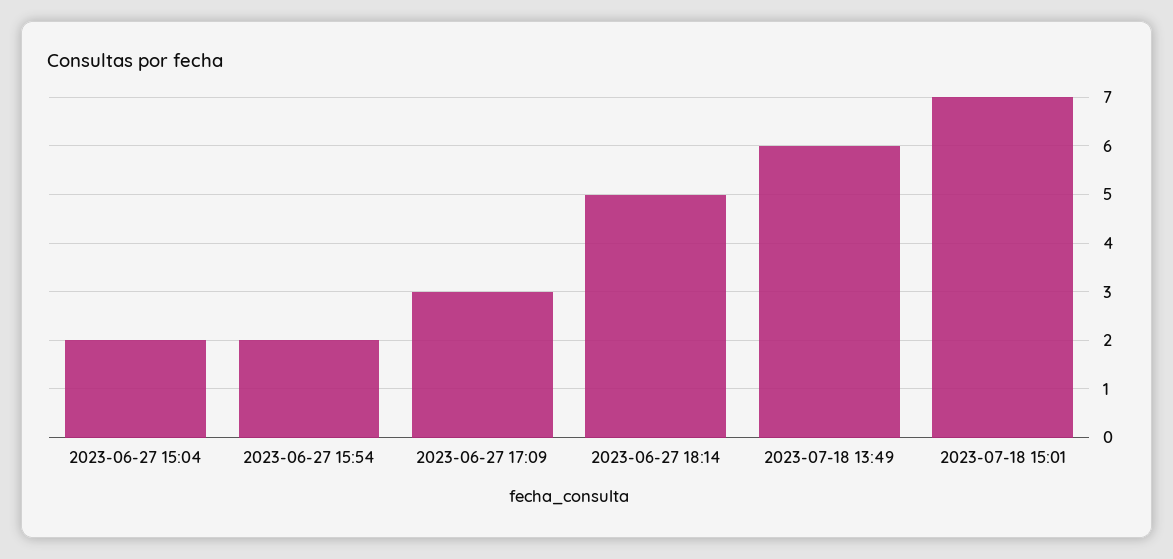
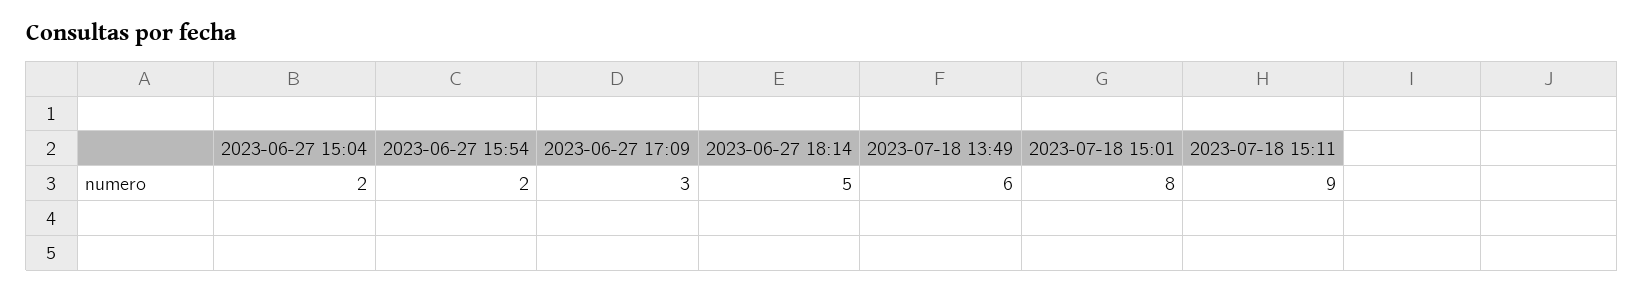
2023-07-18 15:01: 7 -> 8
2023-07-18 15:11: none -> 9

